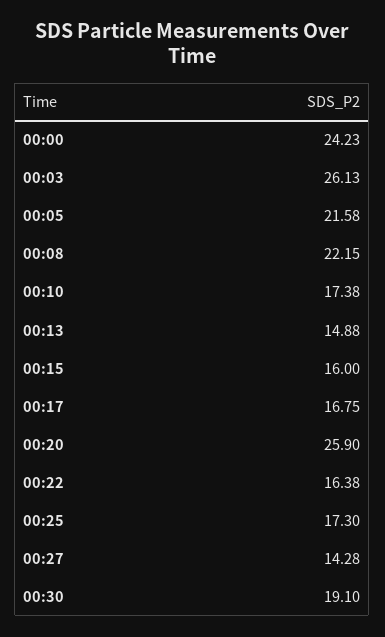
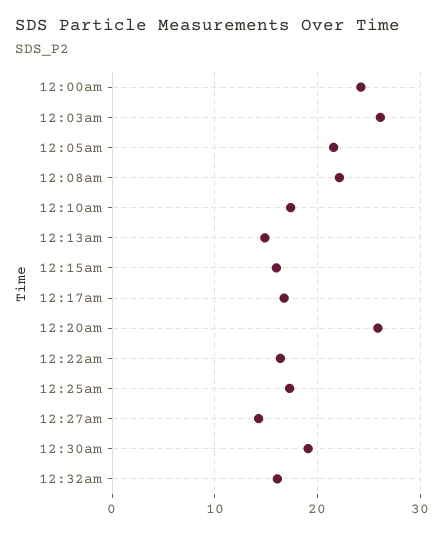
12:32am: none -> 16

